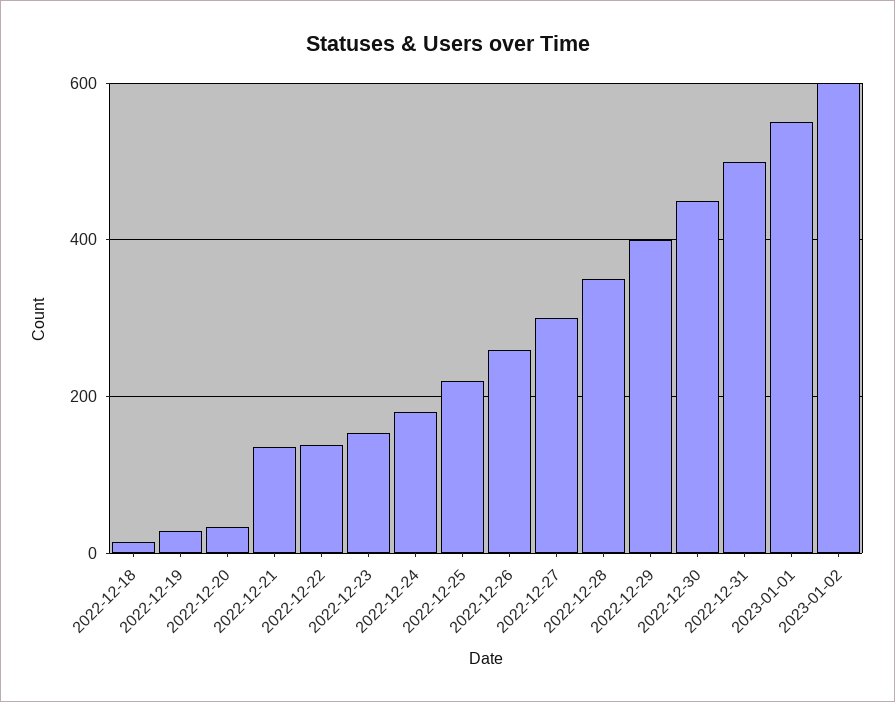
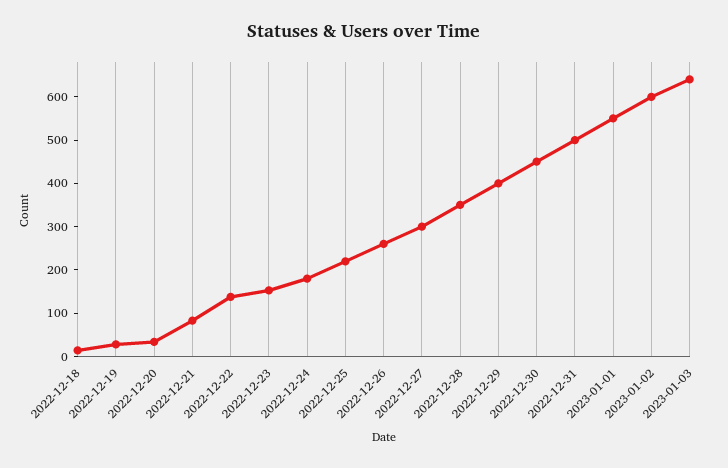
2022-12-21: 140 -> 80
2023-01-03: none -> 640

